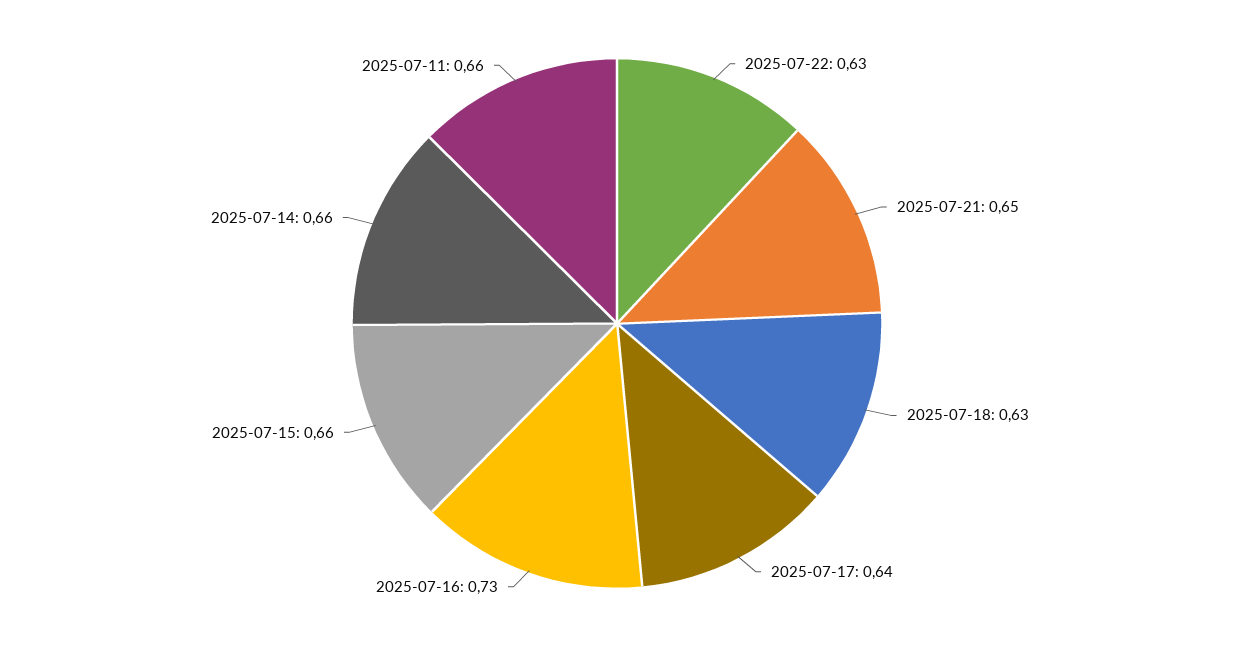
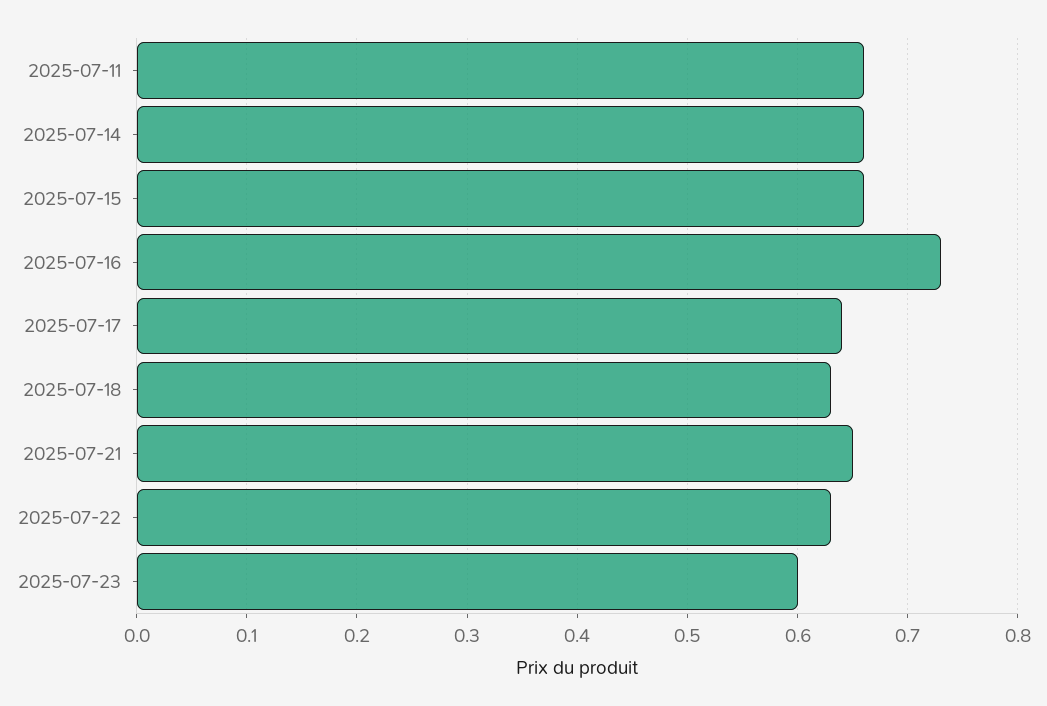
2025-07-23: none -> 0.6

